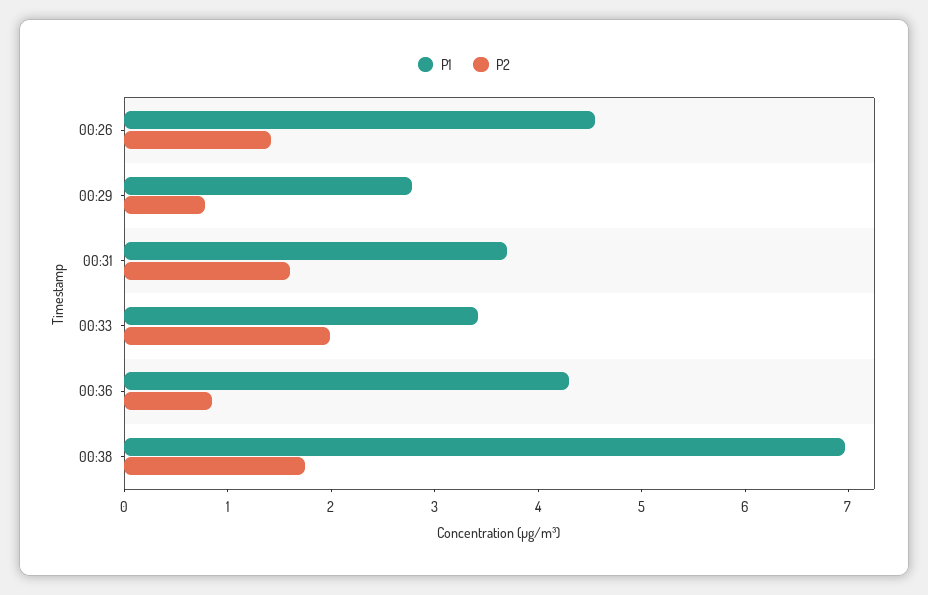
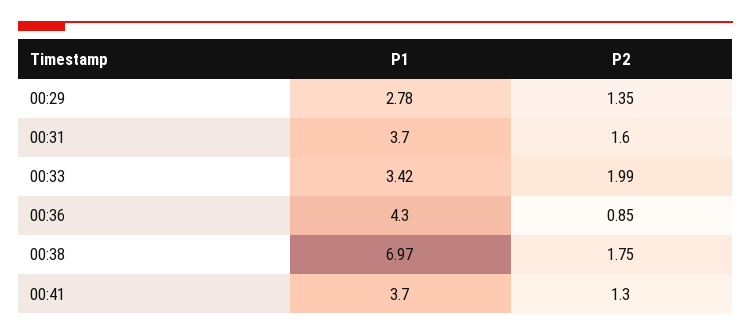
P1, 00:26: 4.6 -> none
P2, 00:26: 1.4 -> none
P2, 00:29: 0.8 -> 1.35
P1, 00:41: none -> 3.7
P2, 00:41: none -> 1.3

